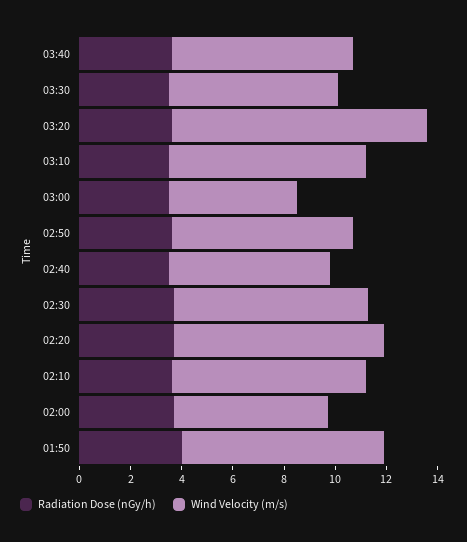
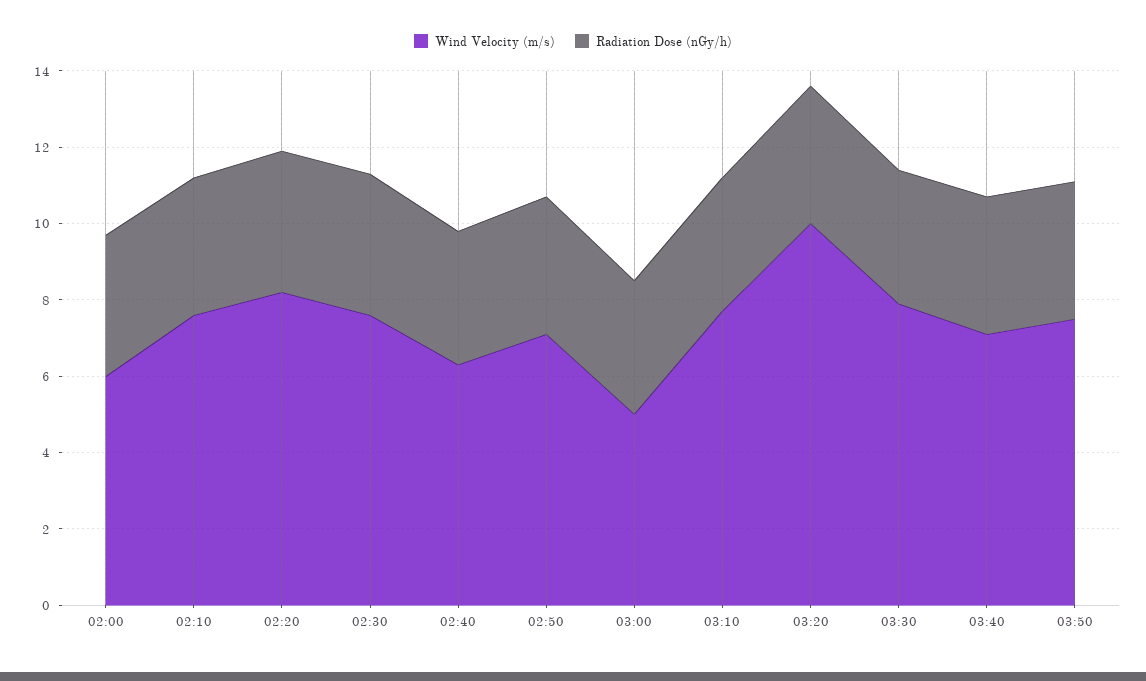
Wind Velocity (m/s), 03:30: 6.5 -> 8
Radiation Dose (nGy/h), 01:50: 4 -> none
Wind Velocity (m/s), 01:50: 8 -> none
Wind Velocity (m/s), 03:50: none -> 7.5
Radiation Dose (nGy/h), 03:50: none -> 3.5

